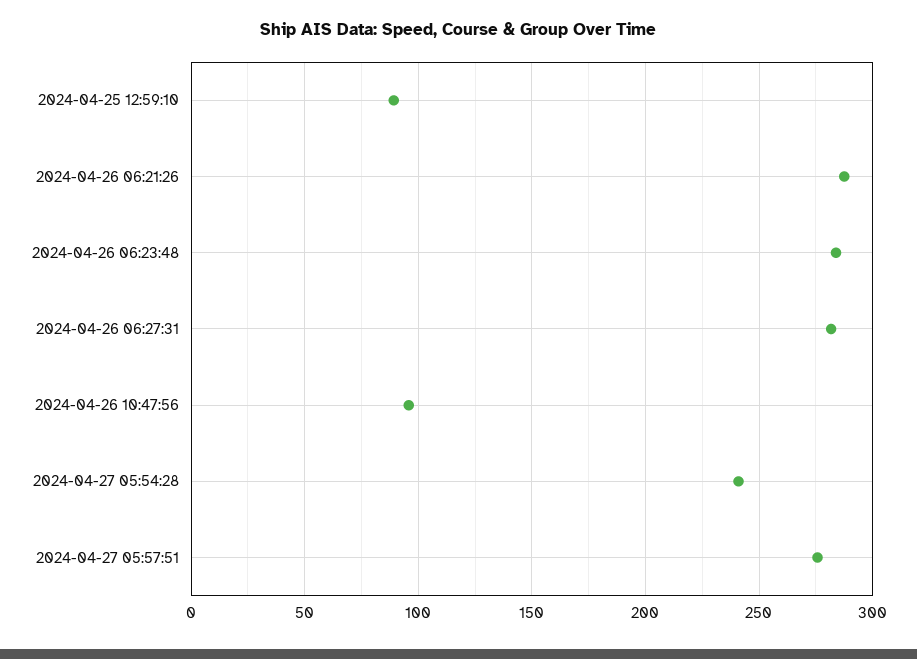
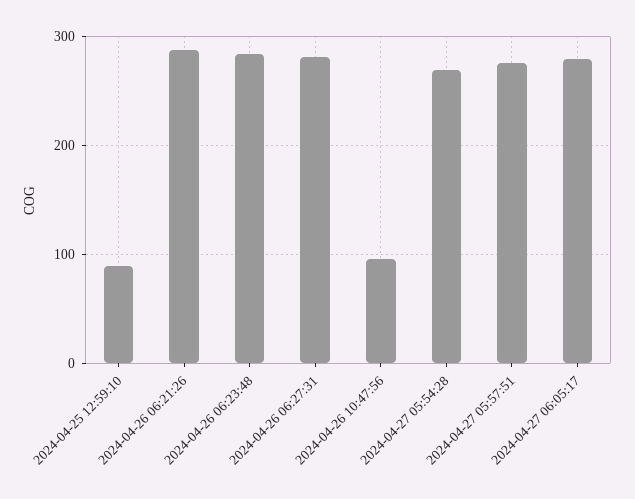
2024-04-27 05:54:28: 240 -> 270
2024-04-27 06:05:17: none -> 280

